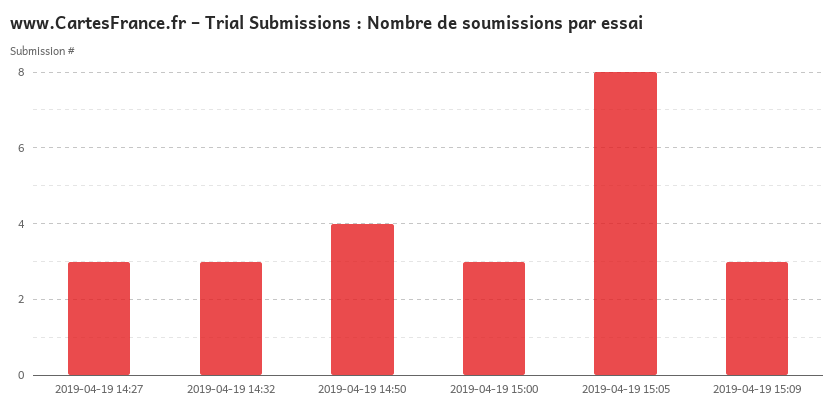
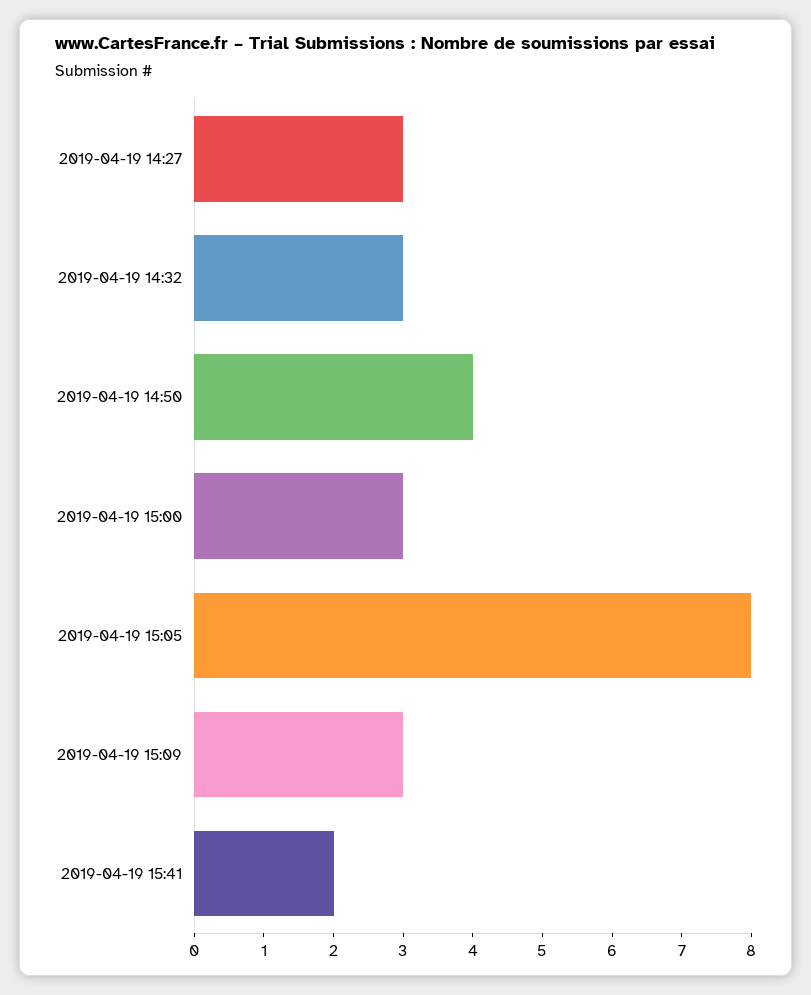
2019-04-19 15:41: none -> 2

